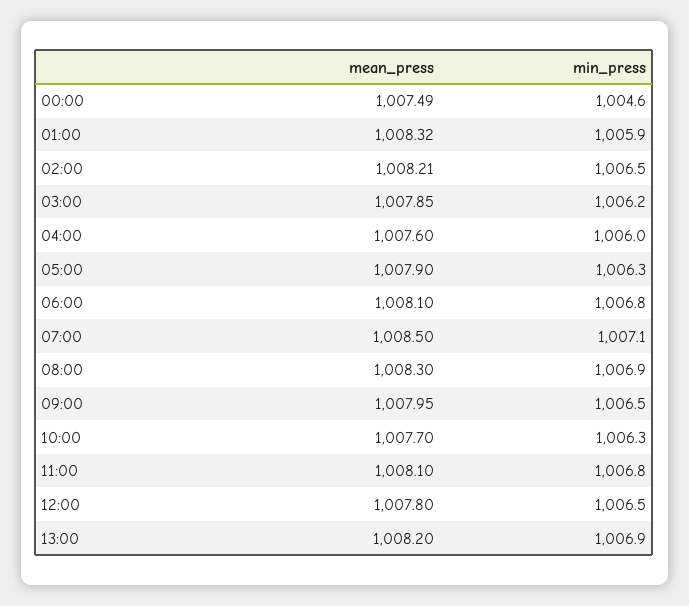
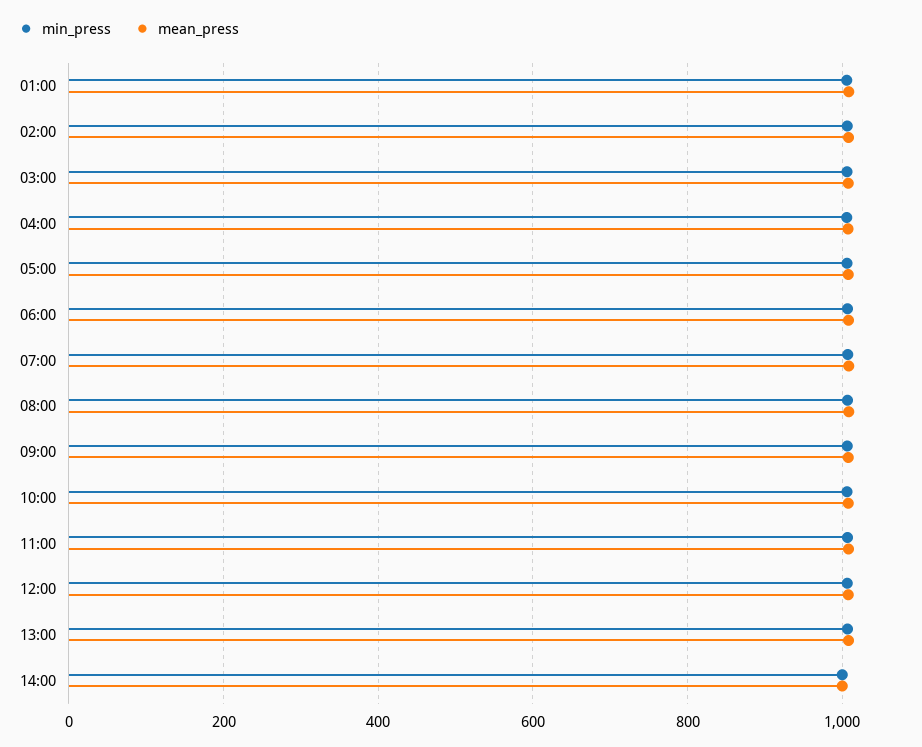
mean_press, 00:00: 1007.49 -> none
min_press, 00:00: 1004.6 -> none
min_press, 14:00: none -> 1000
mean_press, 14:00: none -> 1000

